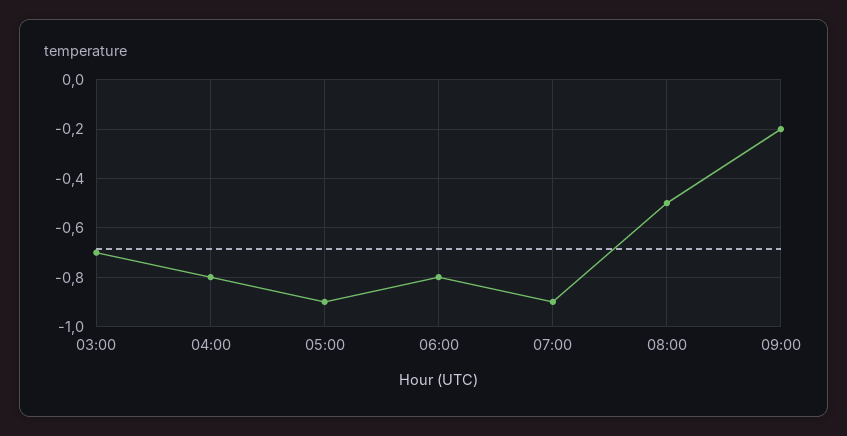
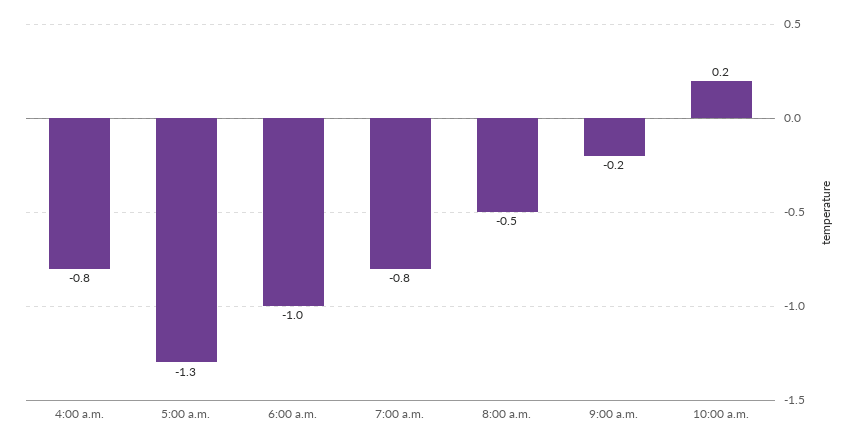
03:00: -0.7 -> none
05:00: -0.9 -> -1.3
06:00: -0.8 -> -1
07:00: -0.9 -> -0.8
10:00 a.m.: none -> 0.2

